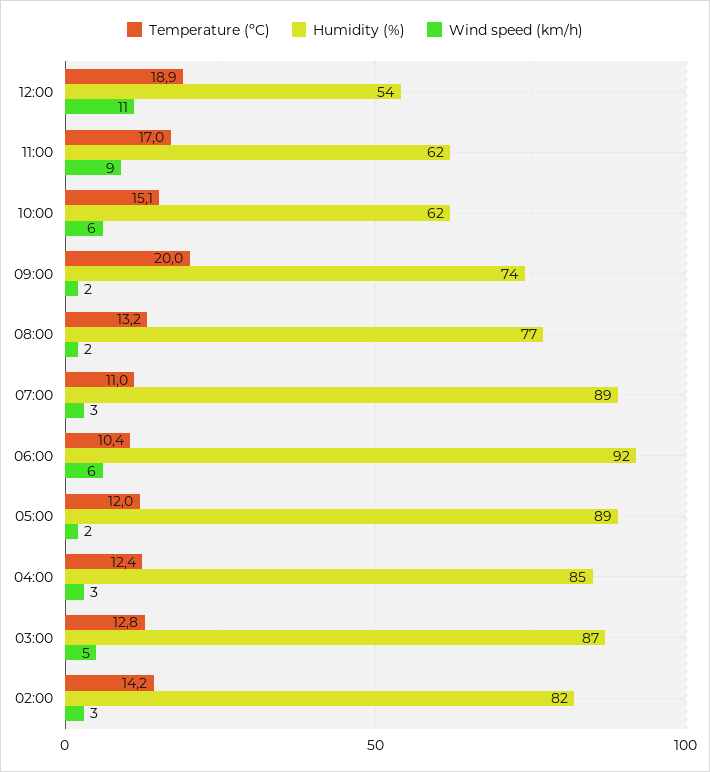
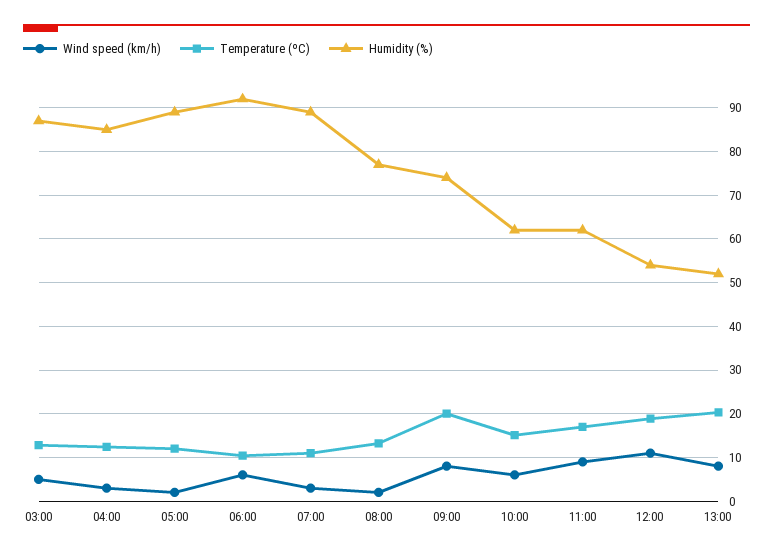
Wind speed (km/h), 09:00: 2 -> 8
Temperature (ºC), 02:00: 14.2 -> none
Humidity (%), 02:00: 82 -> none
Wind speed (km/h), 02:00: 3 -> none
Wind speed (km/h), 13:00: none -> 8
Temperature (ºC), 13:00: none -> 20
Humidity (%), 13:00: none -> 52

